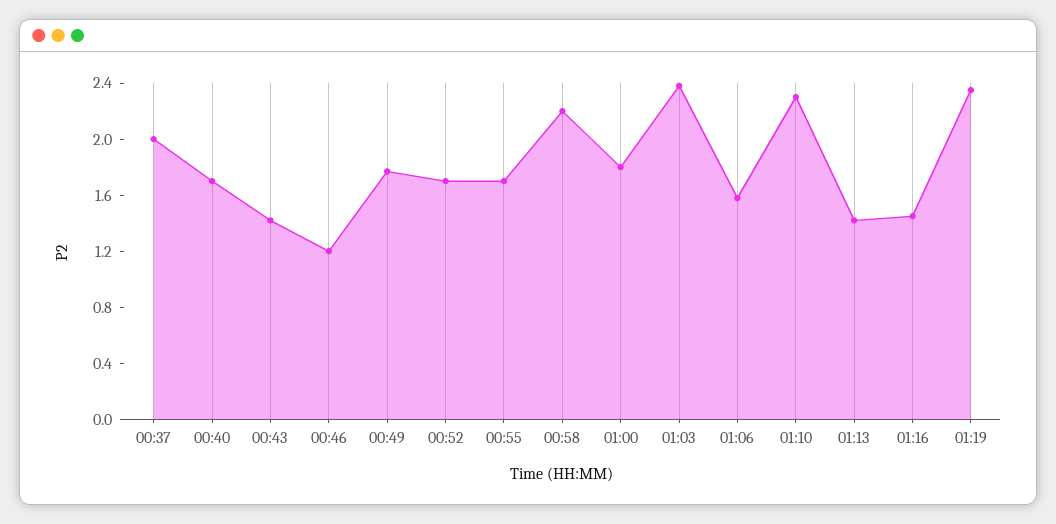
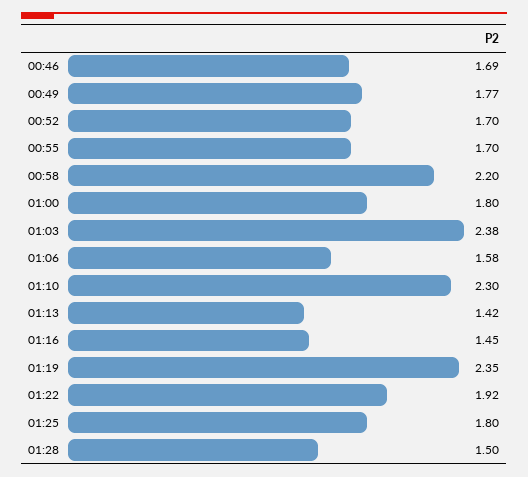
00:37: 2 -> none
00:40: 1.7 -> none
00:43: 1.4 -> none
00:46: 1.2 -> 1.69
01:22: none -> 1.92
01:25: none -> 1.8
01:28: none -> 1.5

